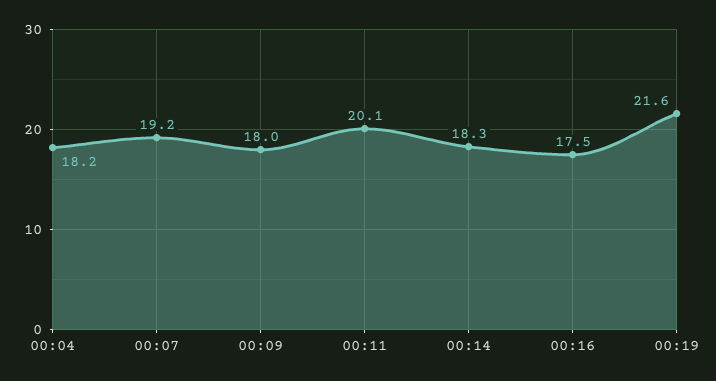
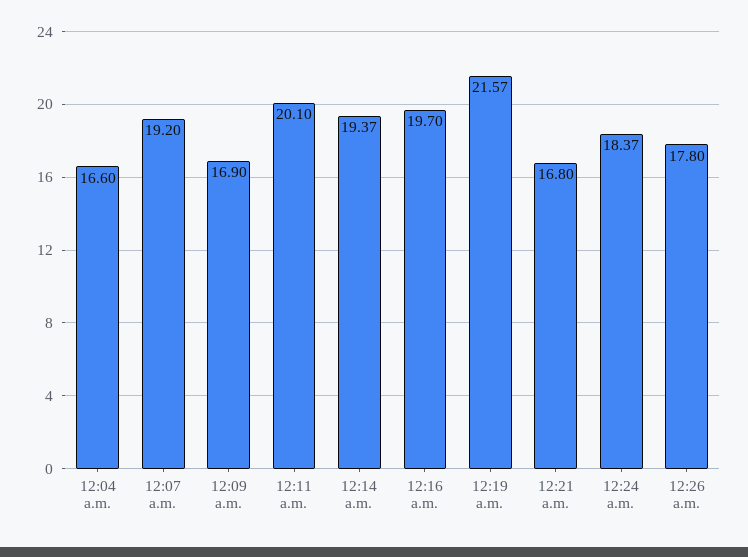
00:04: 18.2 -> 16.6
00:09: 18 -> 16.9
00:14: 18.3 -> 19.37
00:16: 17.5 -> 19.7
12:21 a.m.: none -> 16.8
12:24 a.m.: none -> 18.37
12:26 a.m.: none -> 17.8

